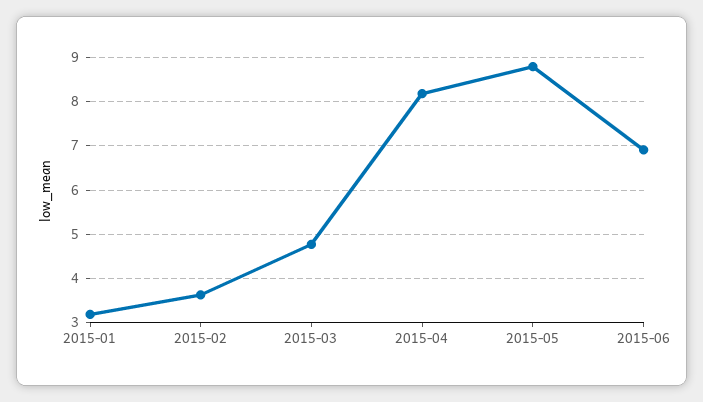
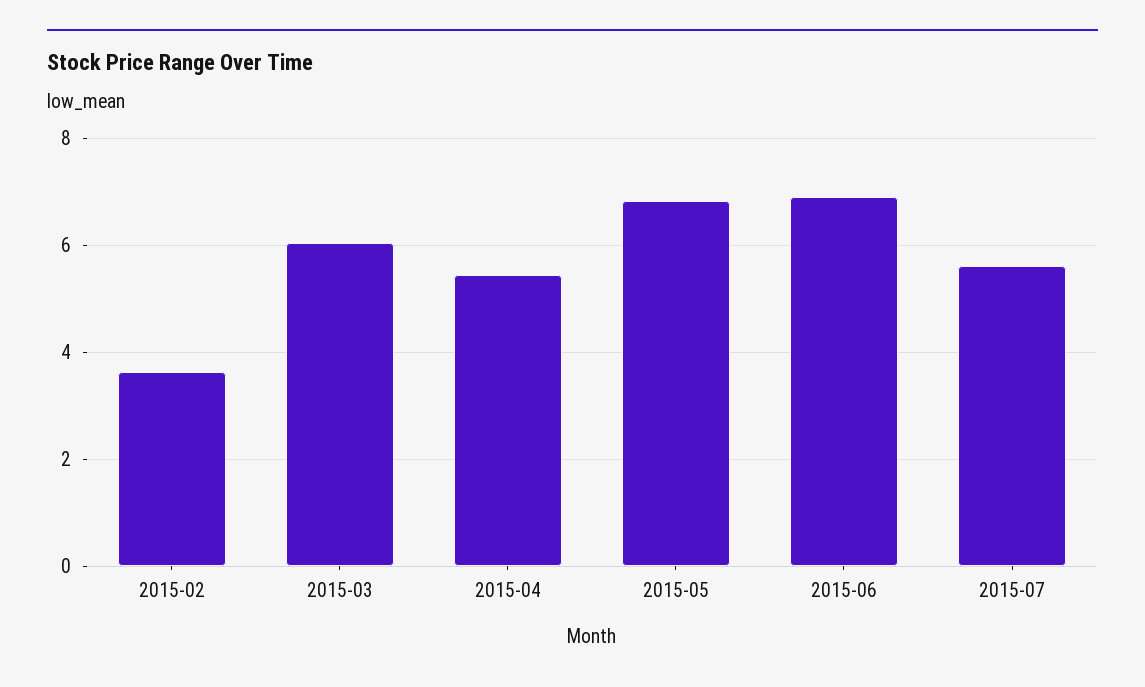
2015-01: 3.2 -> none
2015-03: 4.8 -> 6
2015-04: 8.2 -> 5.4
2015-05: 8.8 -> 6.8
2015-07: none -> 5.6

